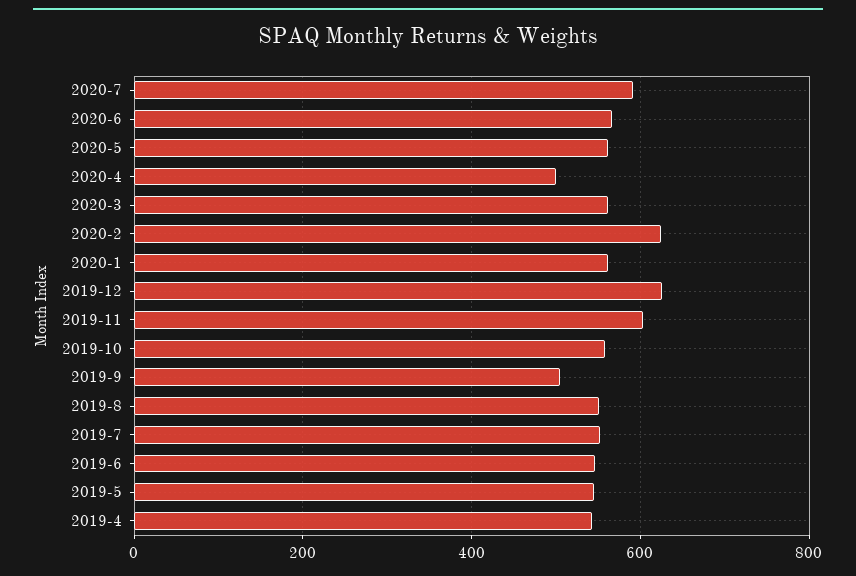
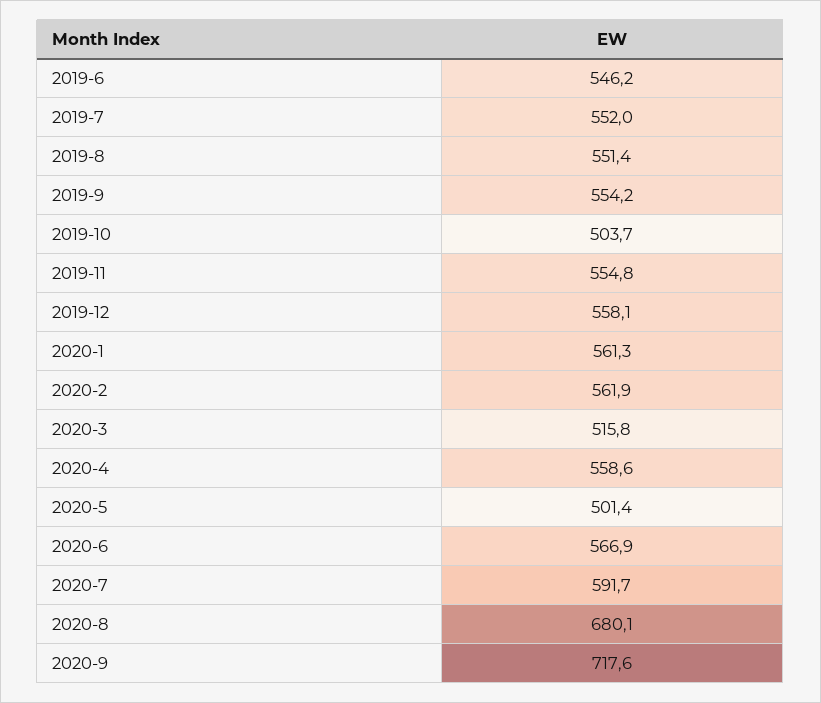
2020-5: 560 -> 501.4
2020-4: 500 -> 558.6
2020-3: 560 -> 515.8
2020-2: 620 -> 561.9
2019-12: 620 -> 558.1
2019-11: 600 -> 554.8
2019-10: 560 -> 503.7
2019-9: 500 -> 554.2
2019-5: 540 -> none
2019-4: 540 -> none
2020-8: none -> 680.1
2020-9: none -> 717.6

